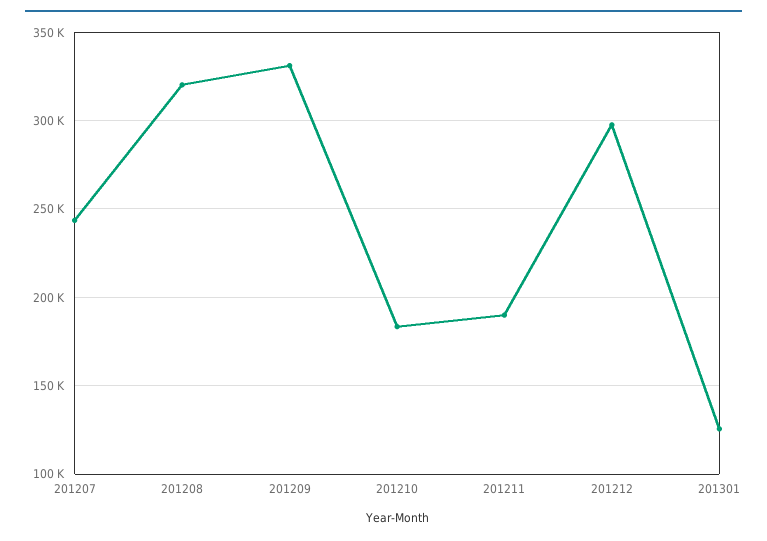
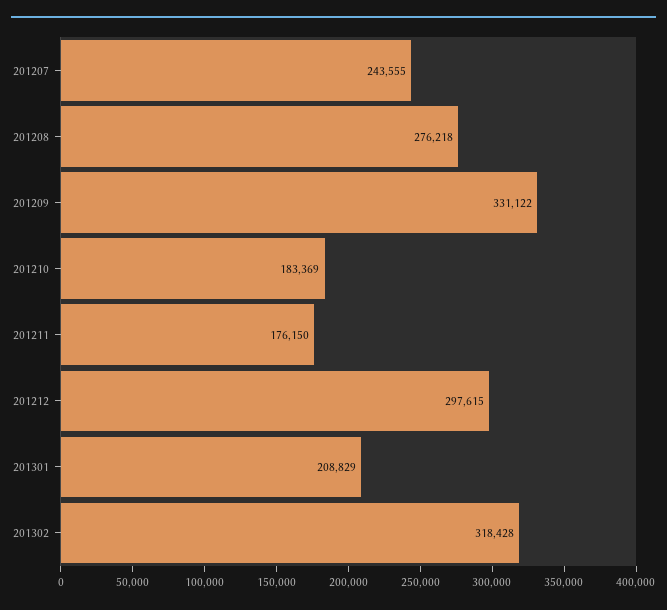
201208: 320000 -> 276218
201211: 190000 -> 176150
201301: 125000 -> 208829
201302: none -> 318428

